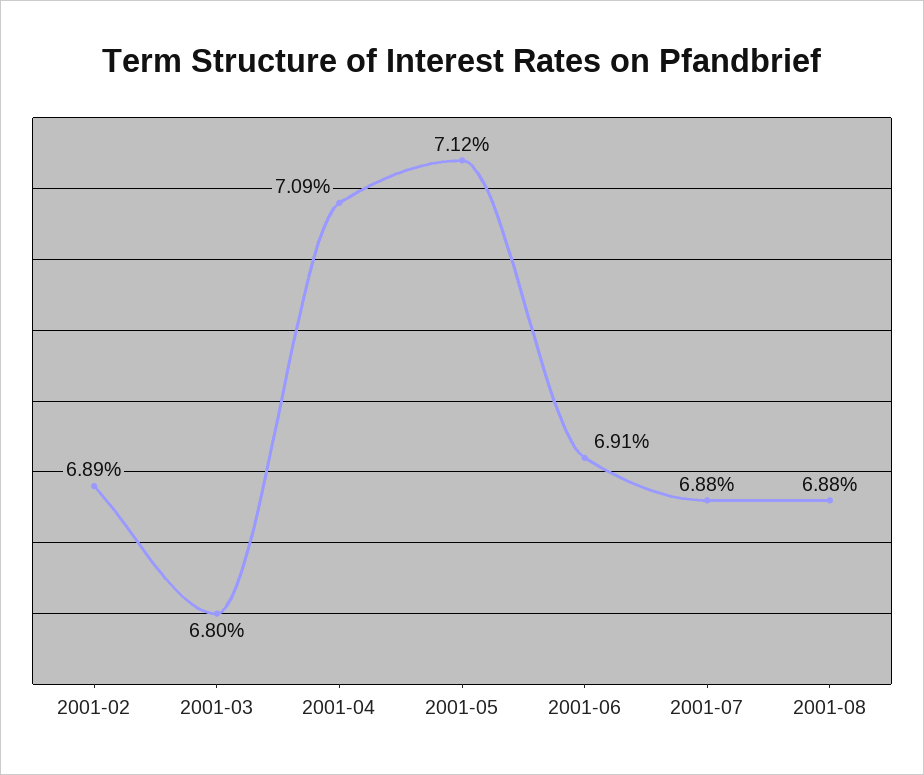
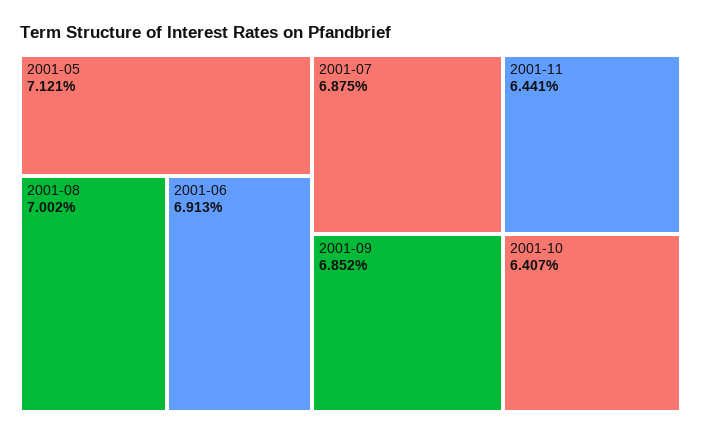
2001-02: 6.89 -> none
2001-03: 6.8 -> none
2001-04: 7.09 -> none
2001-08: 6.88 -> 7.002
2001-09: none -> 6.852
2001-11: none -> 6.441
2001-10: none -> 6.407

